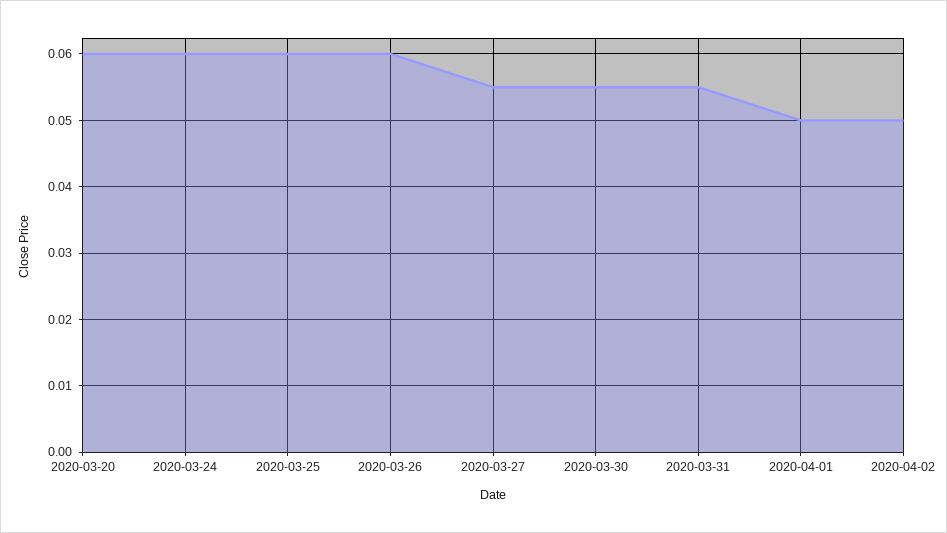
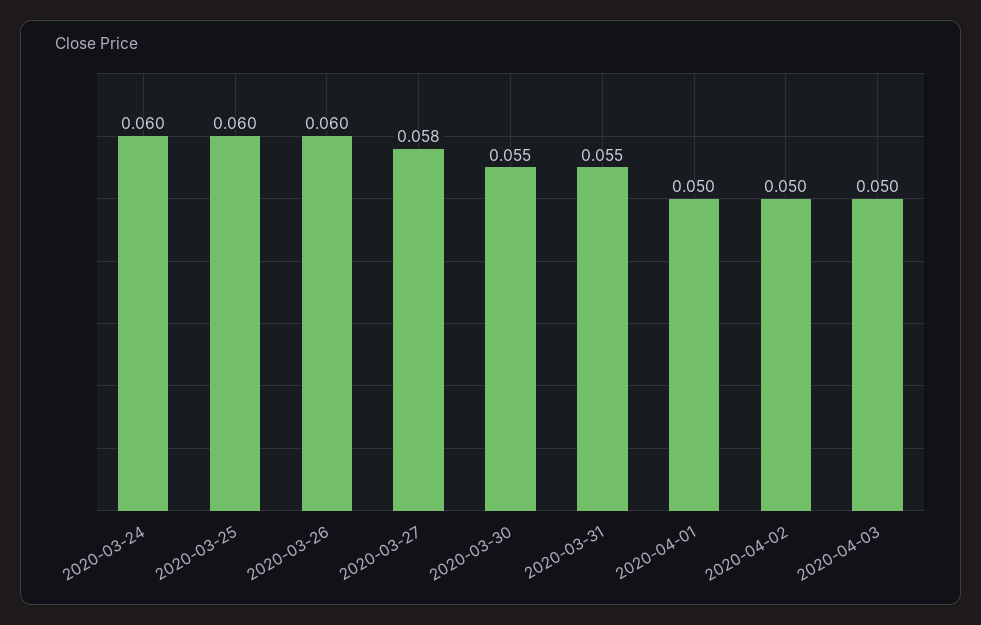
2020-03-20: 0.06 -> none
2020-03-27: 0.055 -> 0.058
2020-04-03: none -> 0.05

